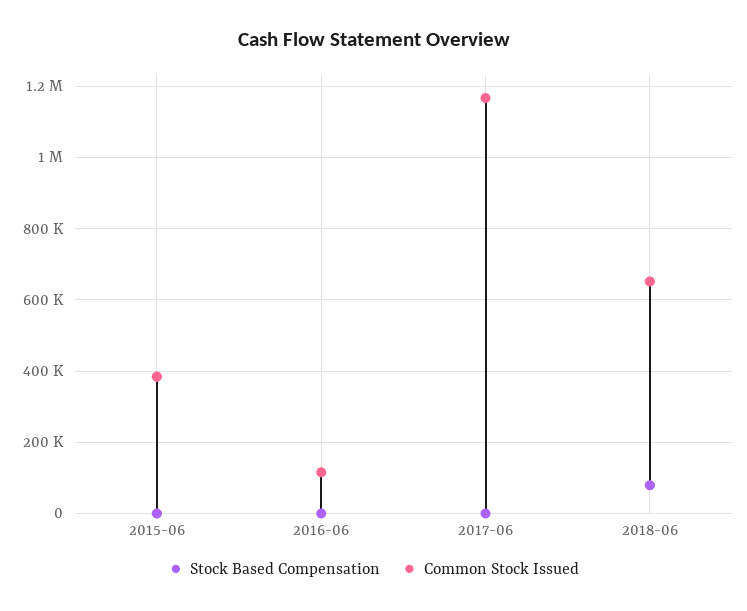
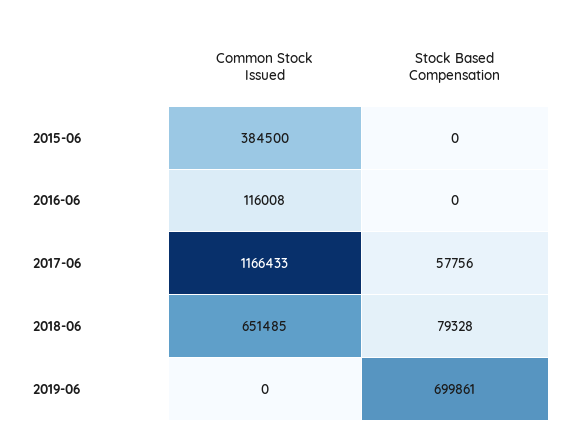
Stock Based Compensation, 2017-06: 0 -> 57756
Common Stock Issued, 2019-06: none -> 0
Stock Based Compensation, 2019-06: none -> 699861

